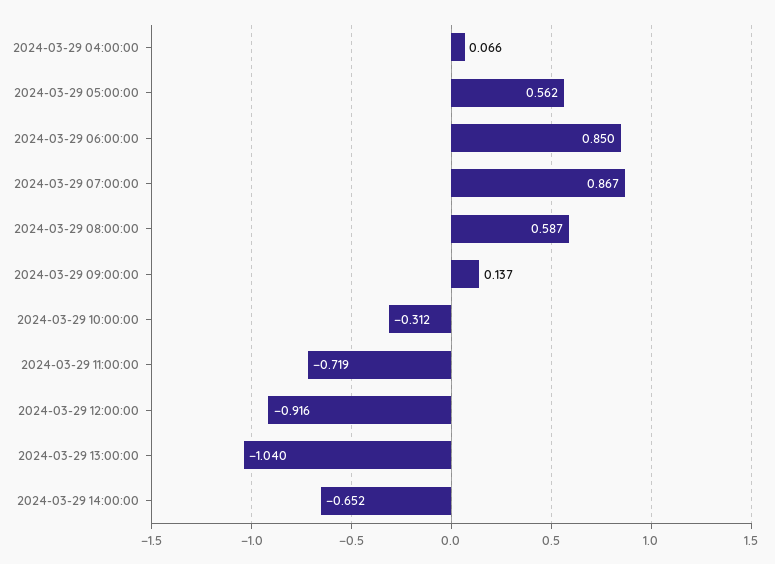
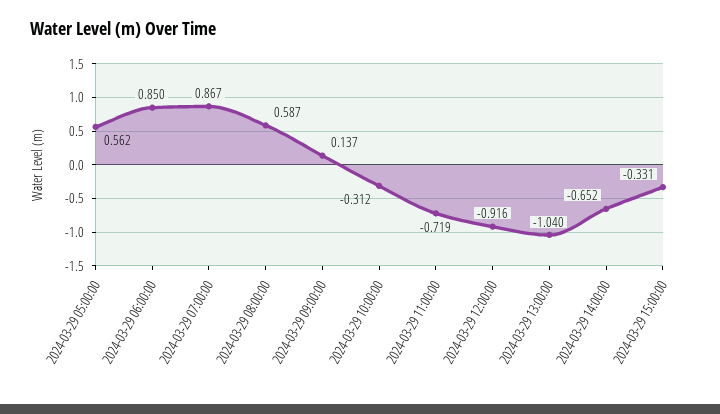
2024-03-29 04:00:00: 0.066 -> none
2024-03-29 15:00:00: none -> -0.331

